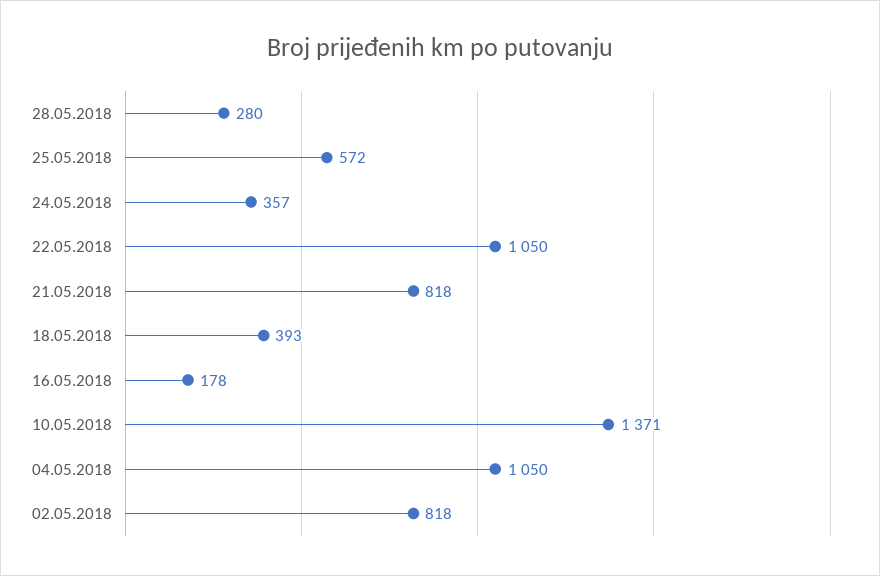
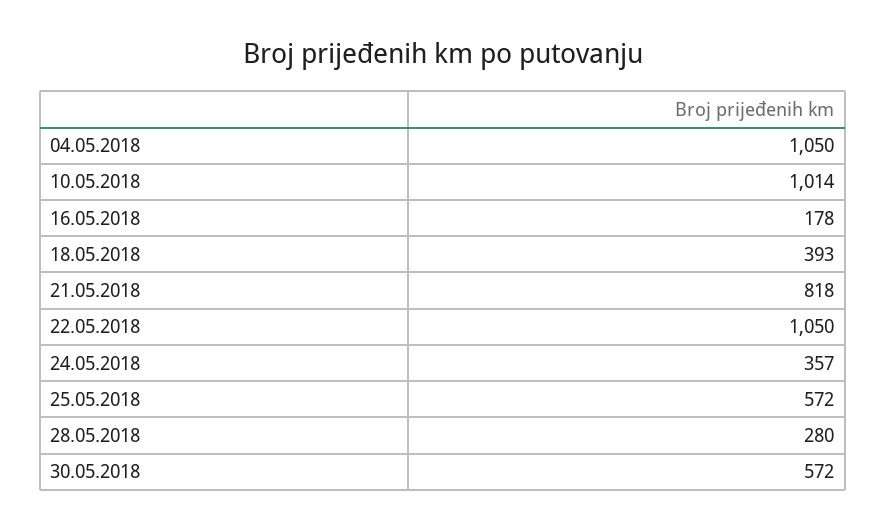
10.05.2018: 1371 -> 1014
02.05.2018: 818 -> none
30.05.2018: none -> 572

